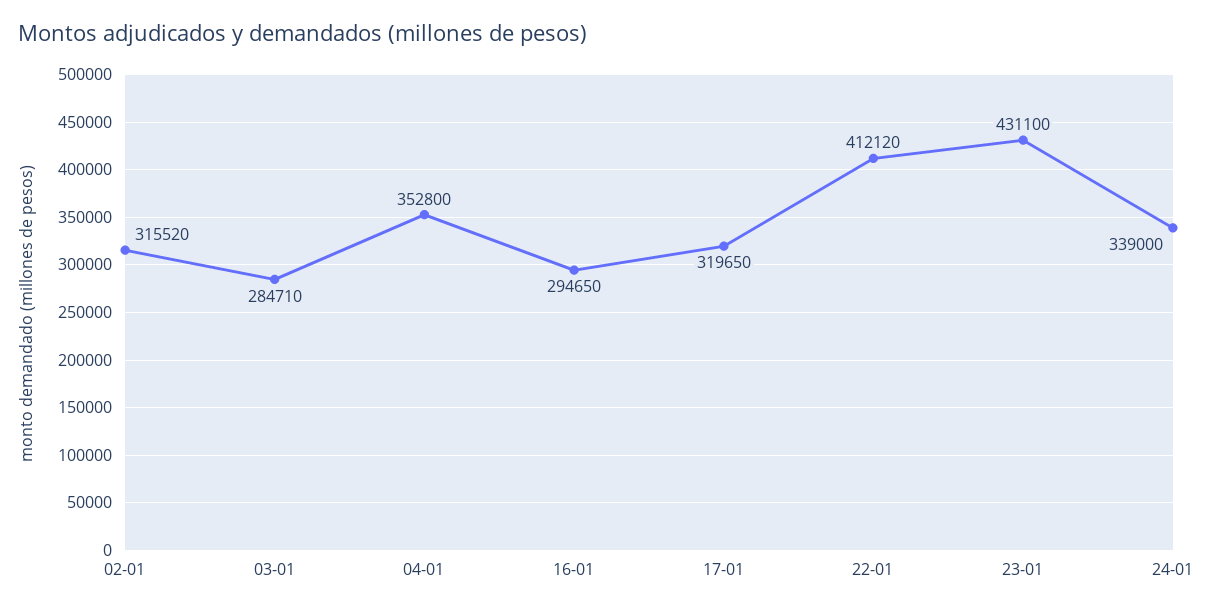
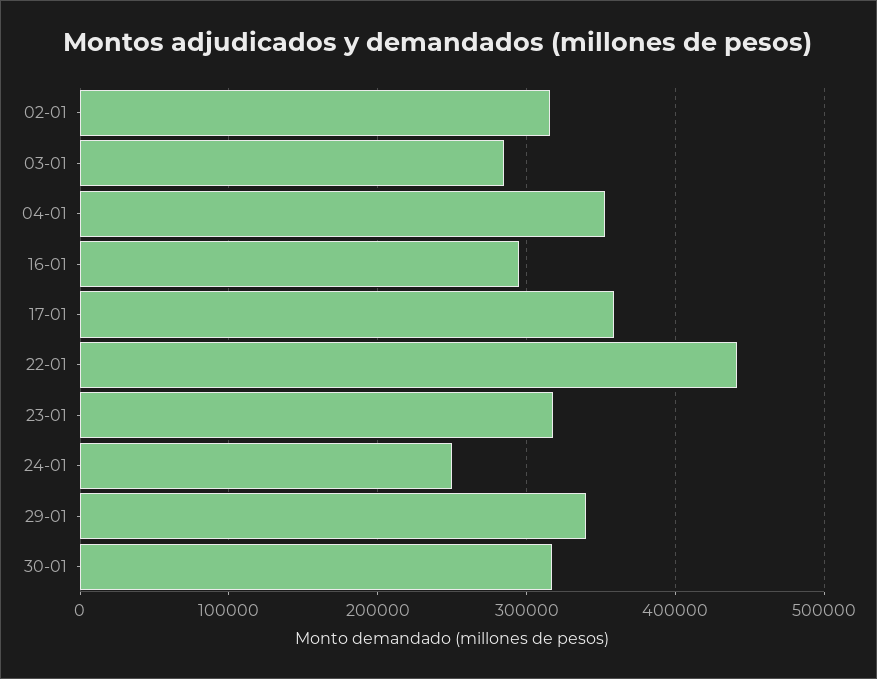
17-01: 319650 -> 360000
22-01: 412120 -> 440000
23-01: 431100 -> 320000
24-01: 339000 -> 250000
29-01: none -> 340000
30-01: none -> 320000

